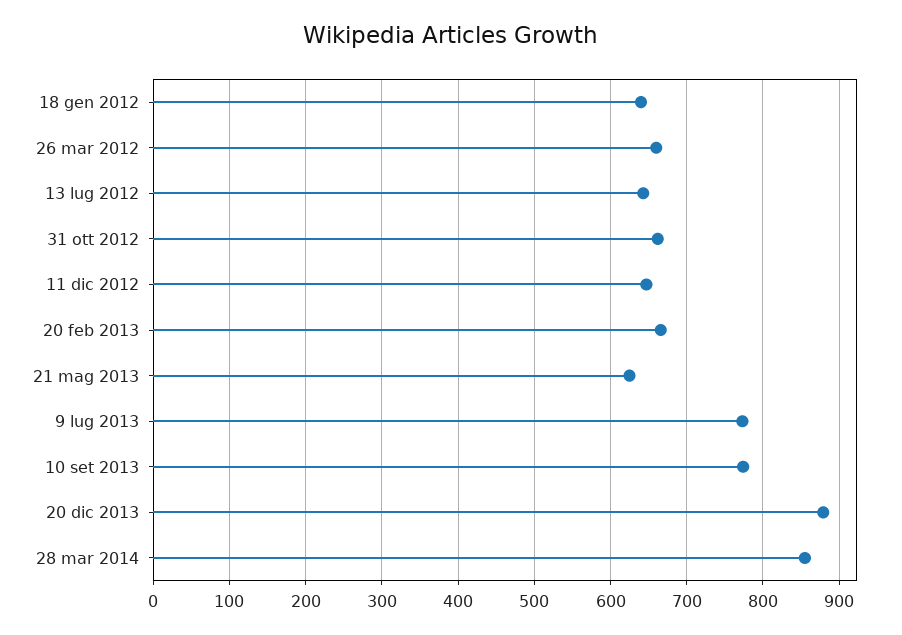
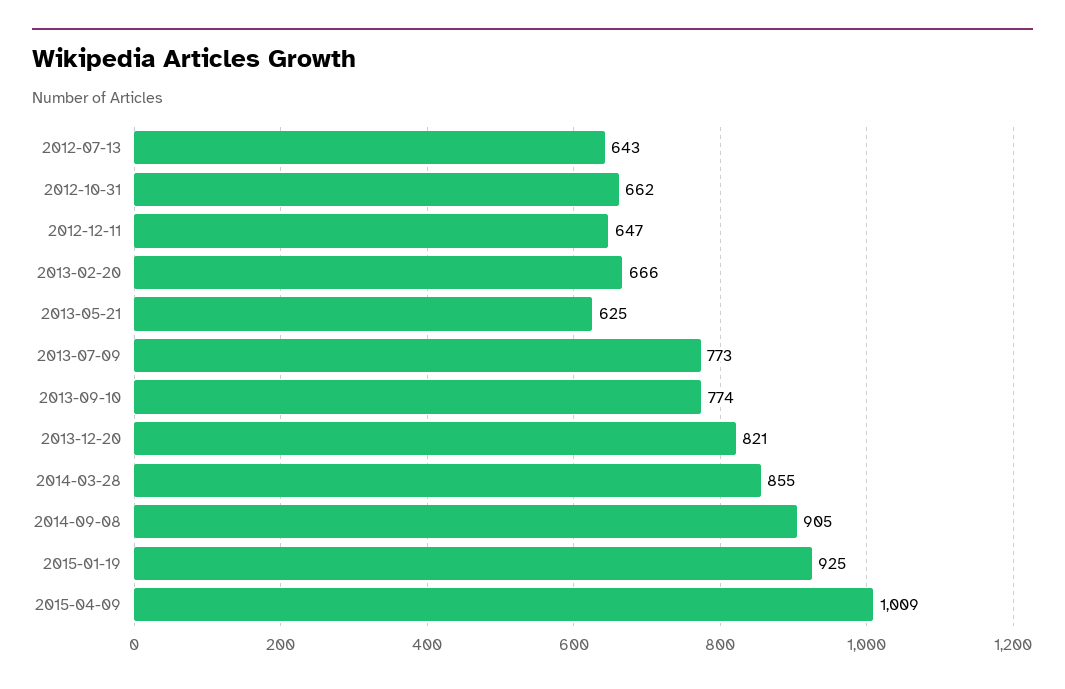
18 gen 2012: 640 -> none
26 mar 2012: 660 -> none
20 dic 2013: 880 -> 821
2014-09-08: none -> 905
2015-01-19: none -> 925
2015-04-09: none -> 1009

